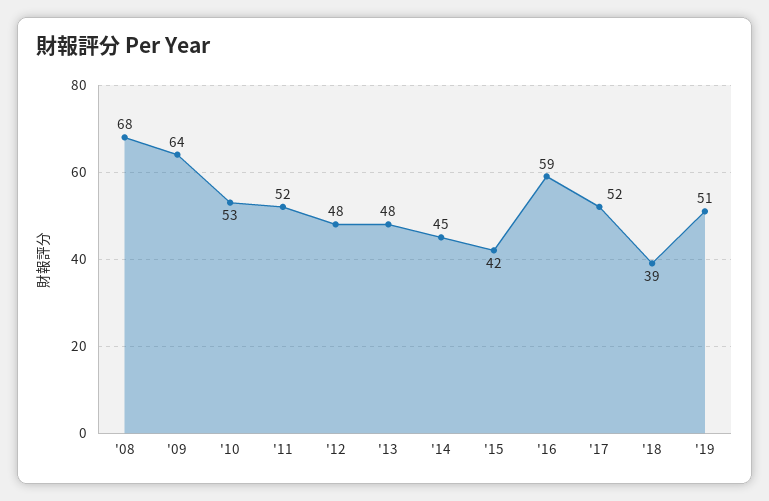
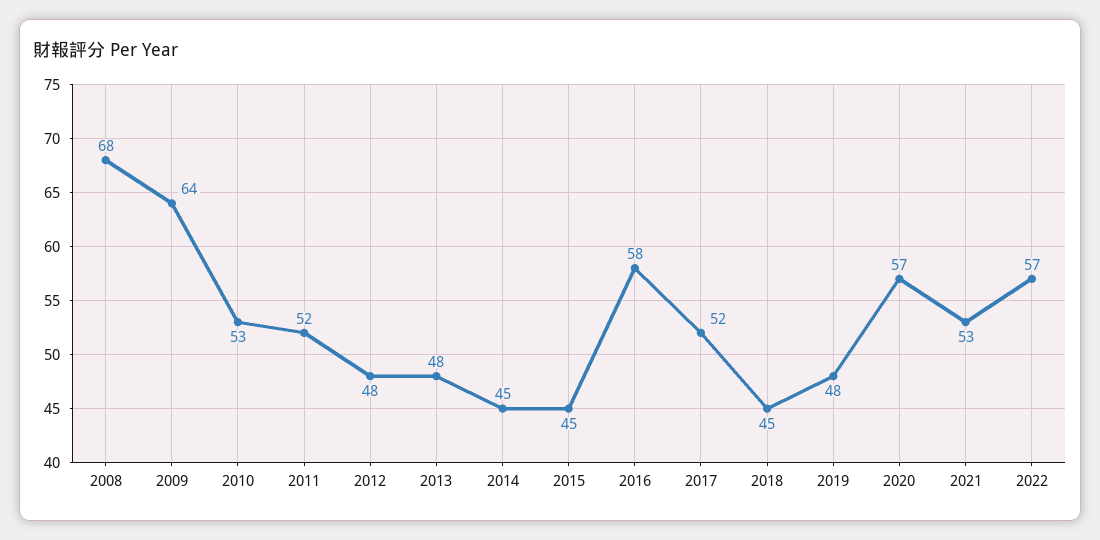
'15: 42 -> 45
'16: 59 -> 58
'18: 39 -> 45
'19: 51 -> 48
2020: none -> 57
2021: none -> 53
2022: none -> 57

